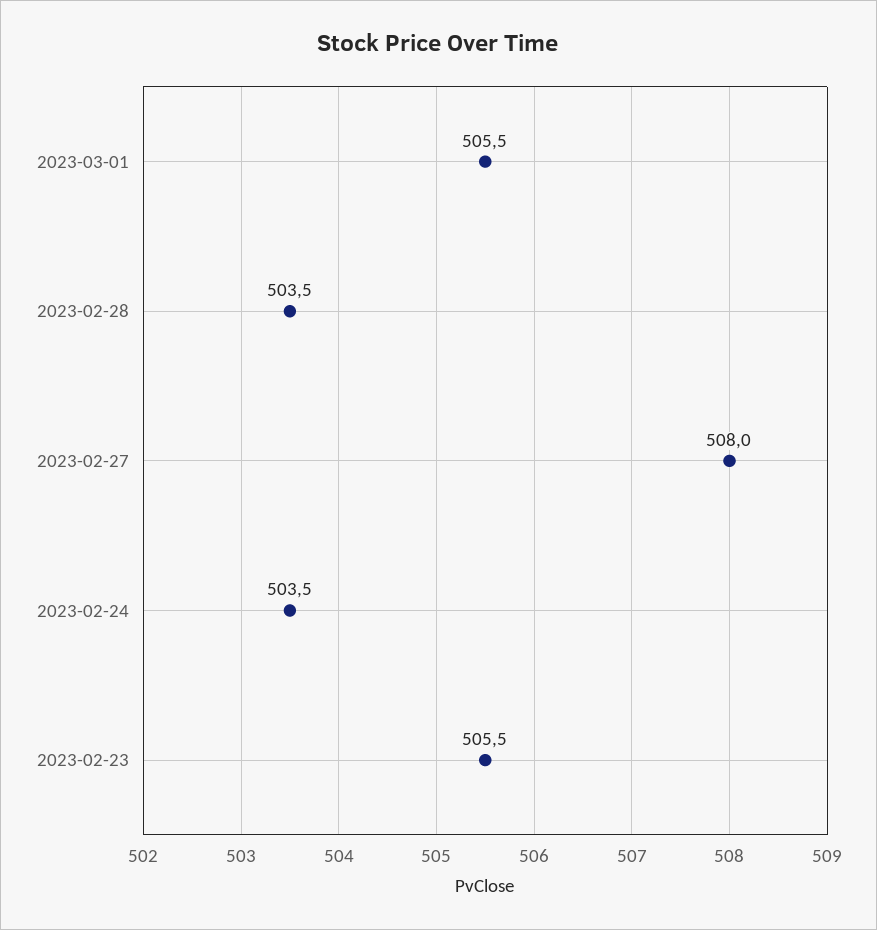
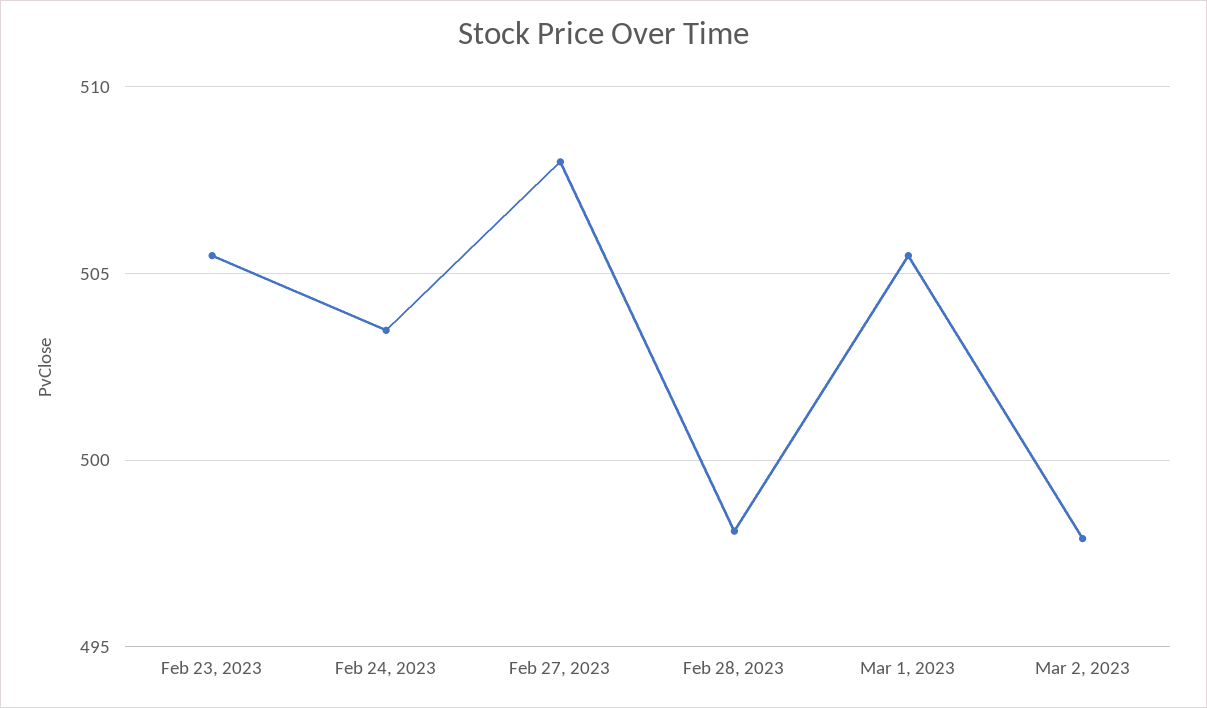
2023-02-28: 503.5 -> 498
Mar 2, 2023: none -> 498

